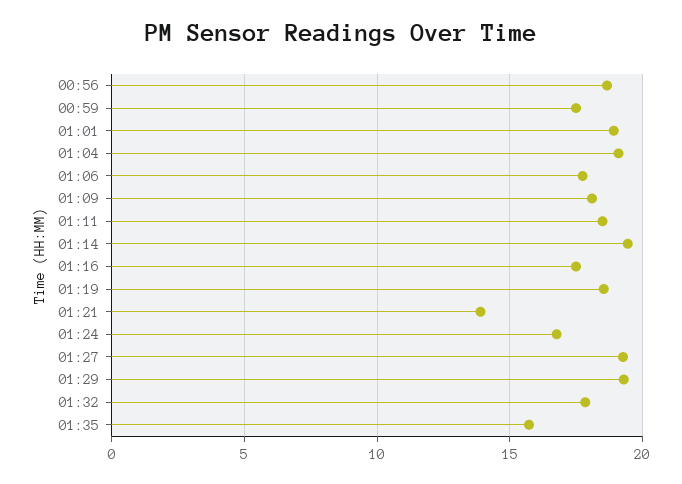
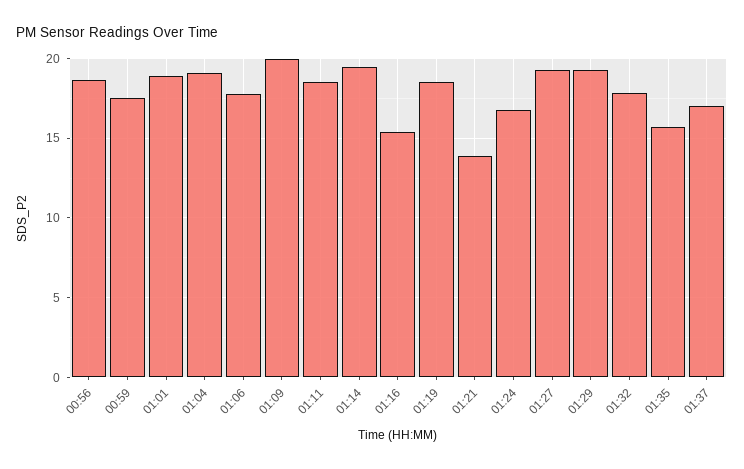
01:09: 18 -> 20
01:16: 17.5 -> 15.5
01:37: none -> 17

